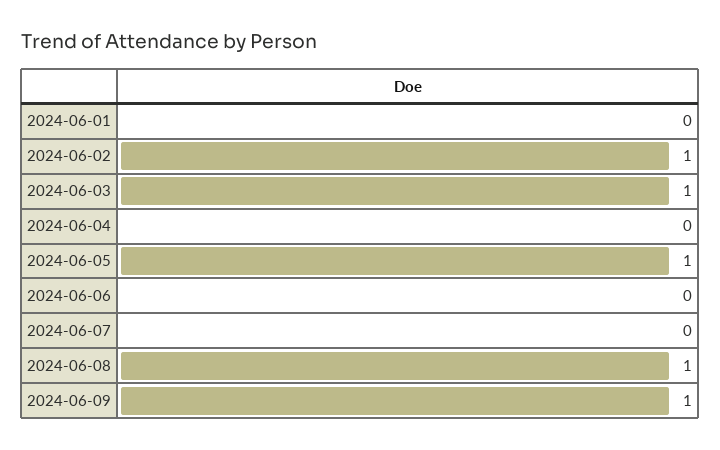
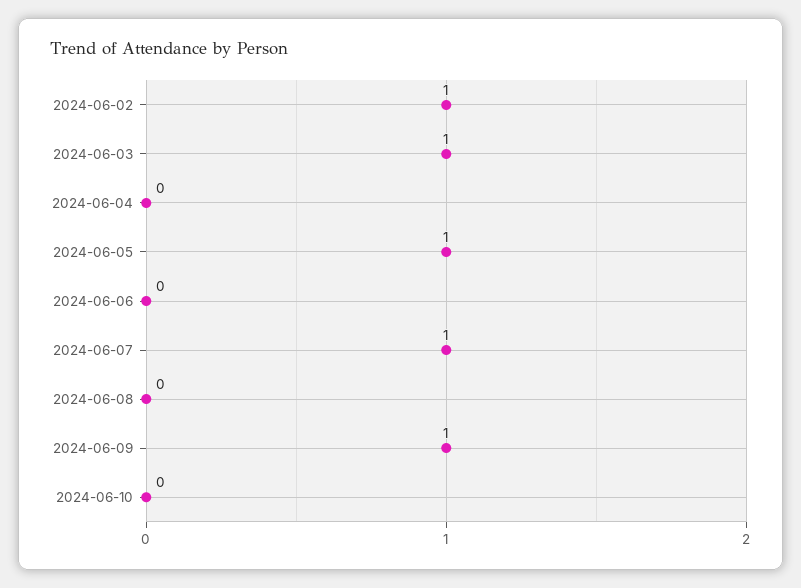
2024-06-01: 0 -> none
2024-06-07: 0 -> 1
2024-06-08: 1 -> 0
2024-06-10: none -> 0

